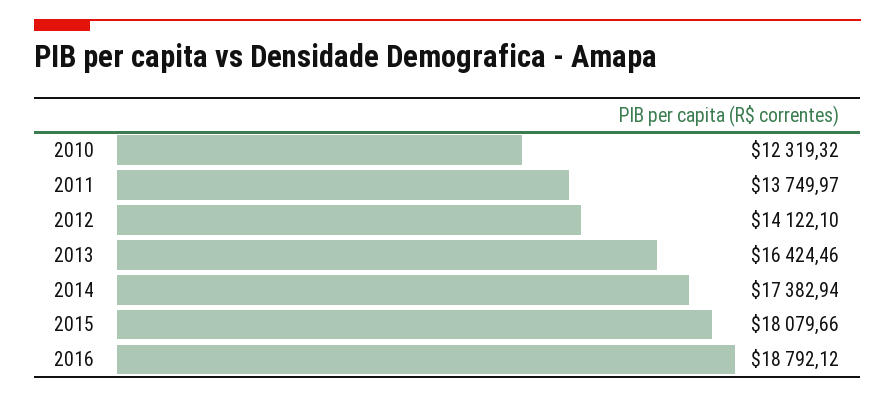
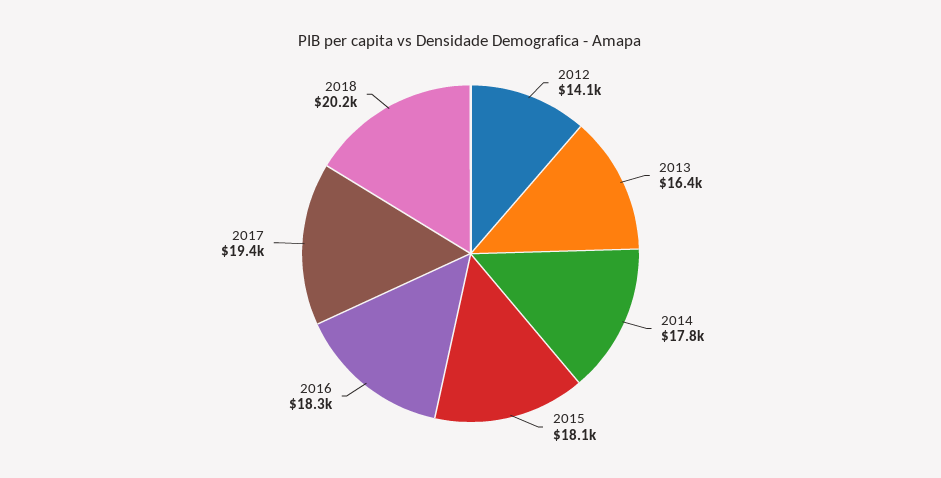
2010: 12319.32 -> none
2011: 13749.97 -> none
2014: 17382.94 -> 17800
2016: 18792.12 -> 18300
2017: none -> 19400
2018: none -> 20200

